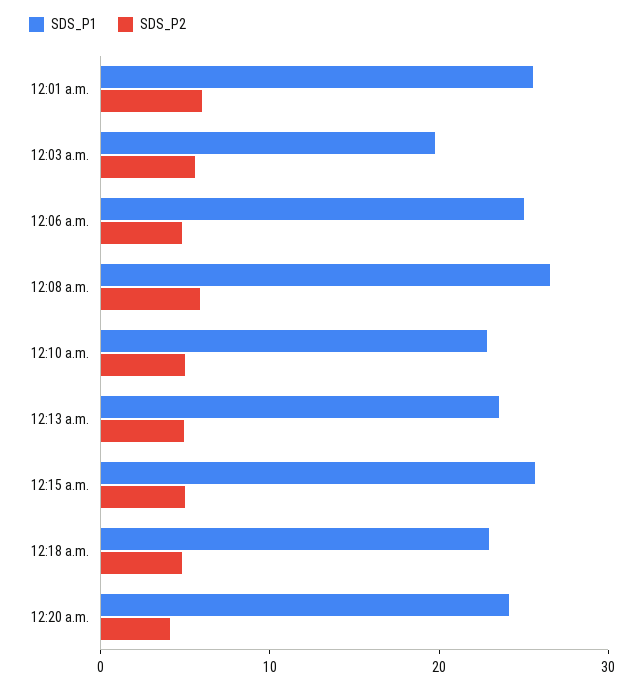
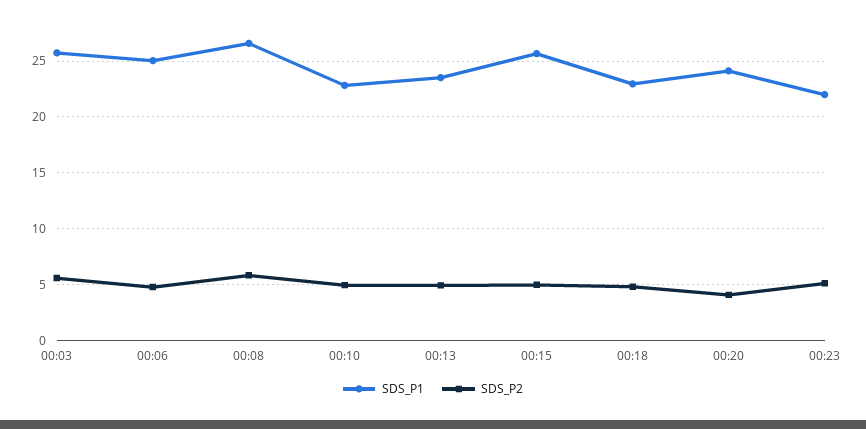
SDS_P1, 12:01 a.m.: 26 -> none
SDS_P2, 12:01 a.m.: 6 -> none
SDS_P1, 12:03 a.m.: 20 -> 26
SDS_P1, 00:23: none -> 22
SDS_P2, 00:23: none -> 5

